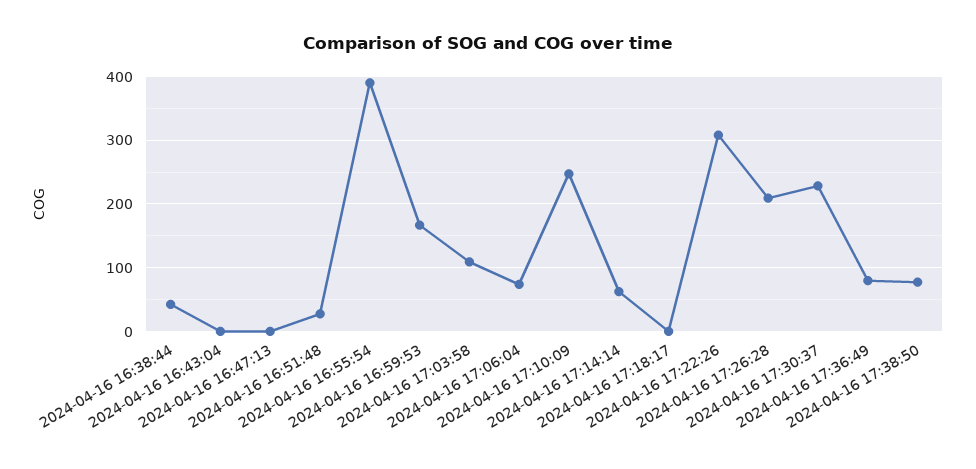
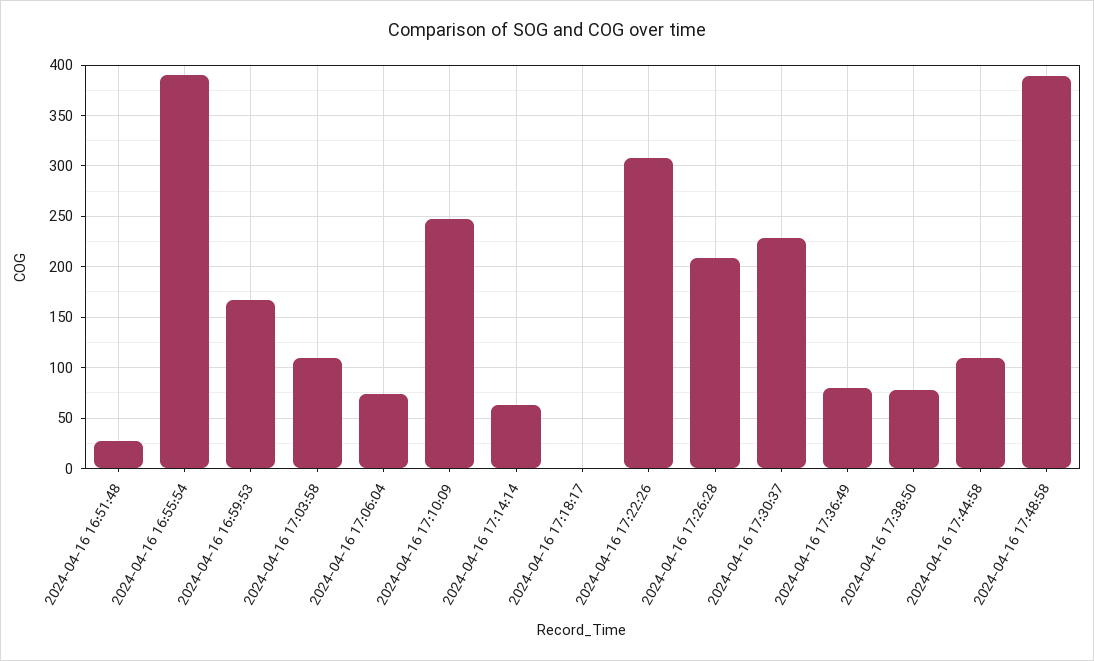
2024-04-16 16:38:44: 40 -> none
2024-04-16 16:43:04: 0 -> none
2024-04-16 16:47:13: 0 -> none
2024-04-16 17:44:58: none -> 110
2024-04-16 17:48:58: none -> 390

